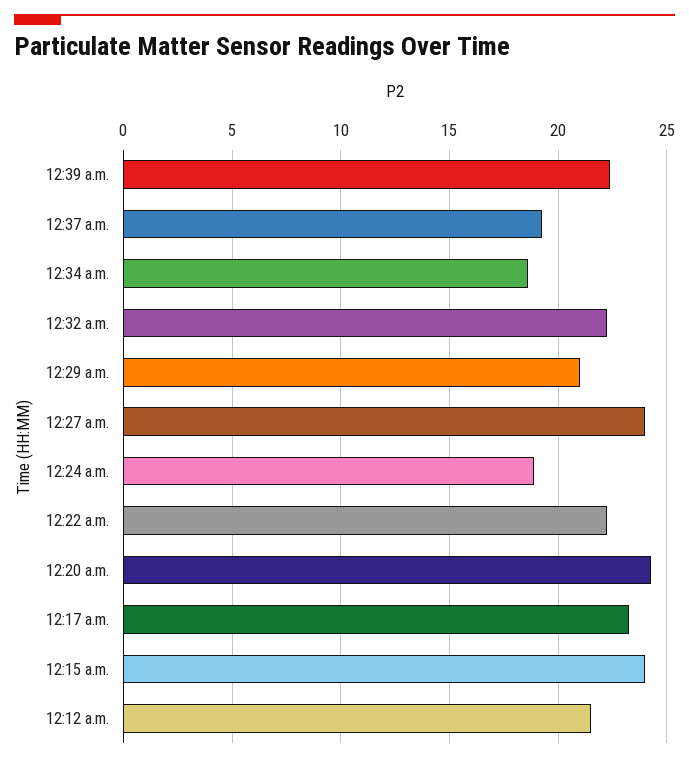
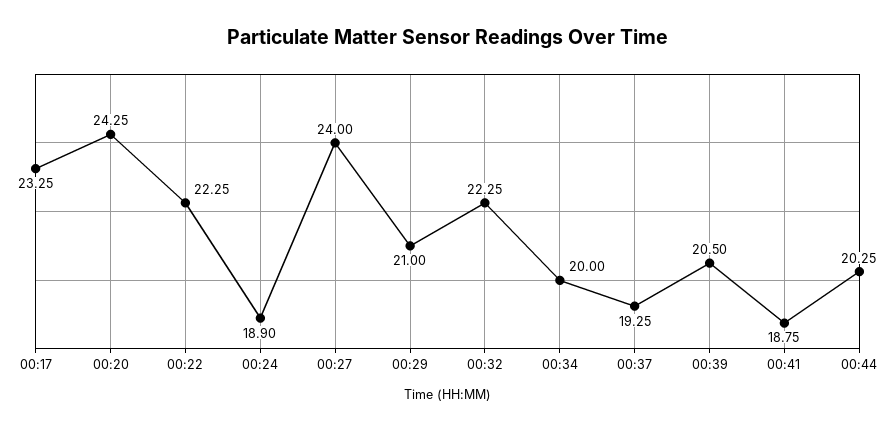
12:39 a.m.: 22.5 -> 20.5
12:34 a.m.: 18.5 -> 20
12:15 a.m.: 24 -> none
12:12 a.m.: 21.5 -> none
00:41: none -> 18.75
00:44: none -> 20.25

